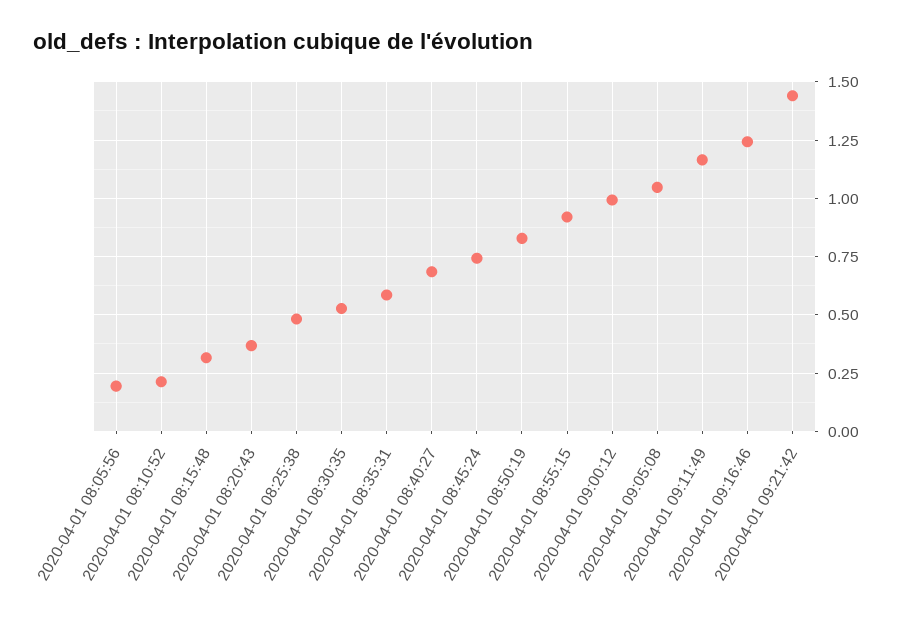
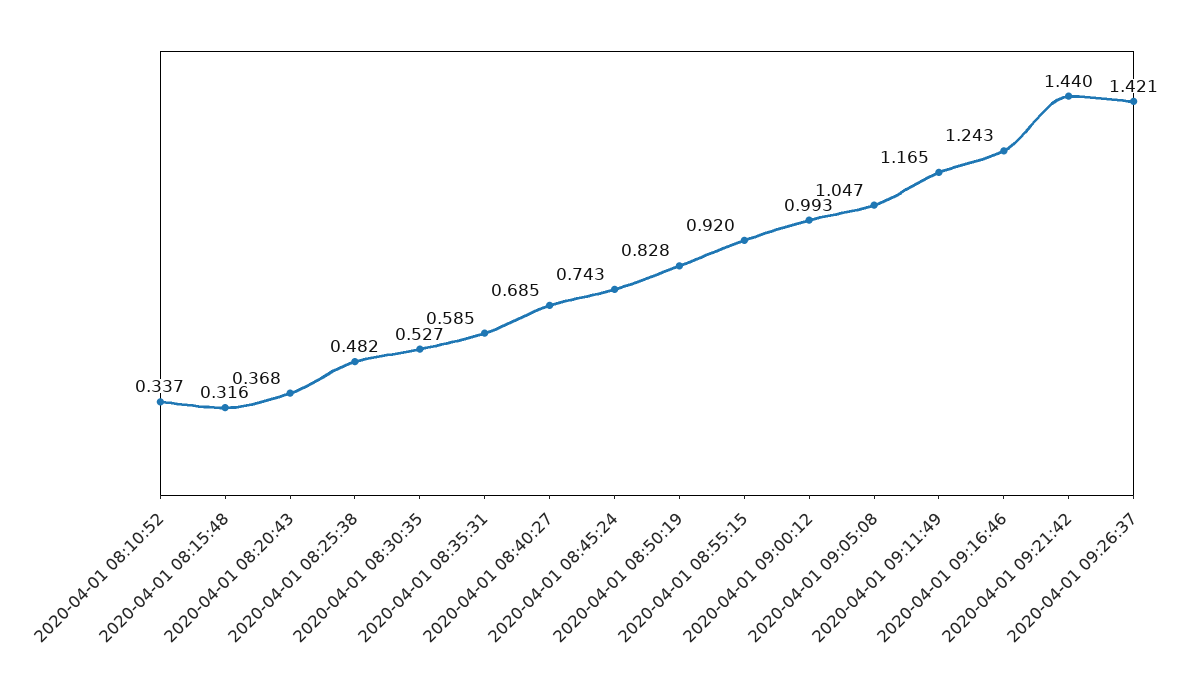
2020-04-01 08:05:56: 0.2 -> none
2020-04-01 08:10:52: 0.2 -> 0.337
2020-04-01 09:26:37: none -> 1.421

